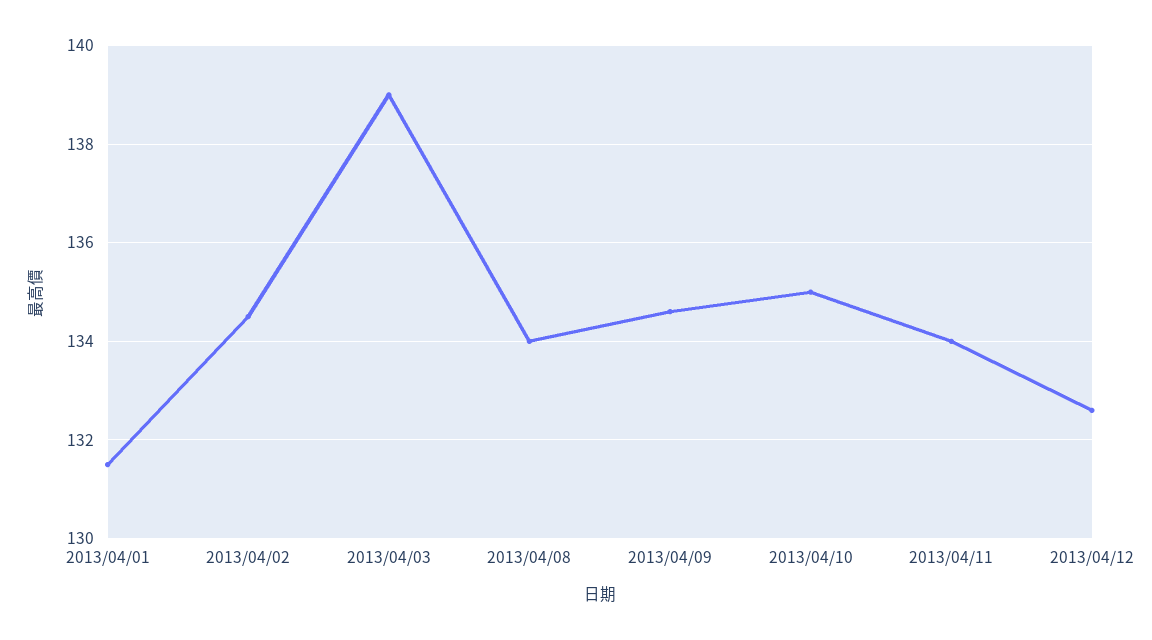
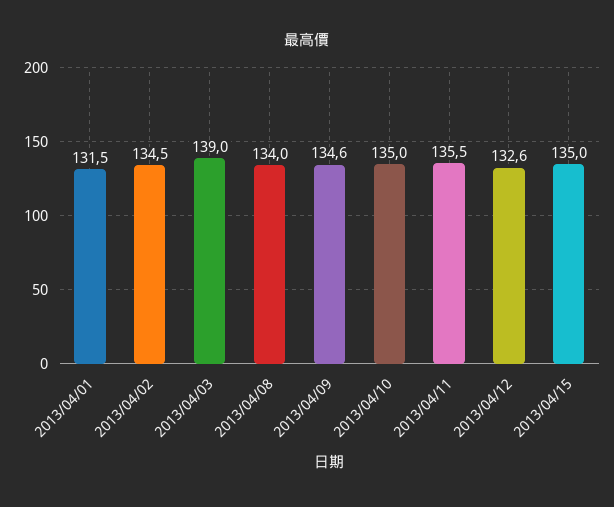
2013/04/11: 134 -> 135.5
2013/04/15: none -> 135

